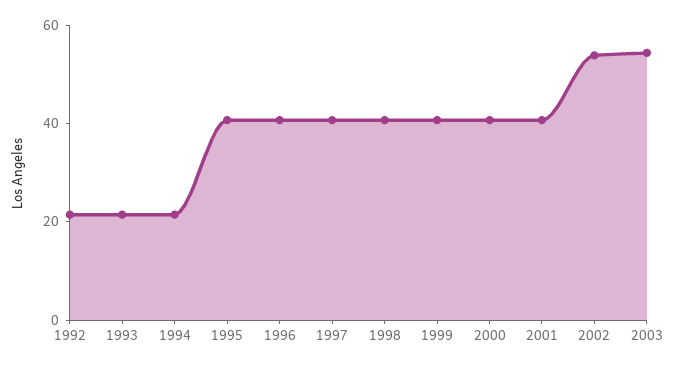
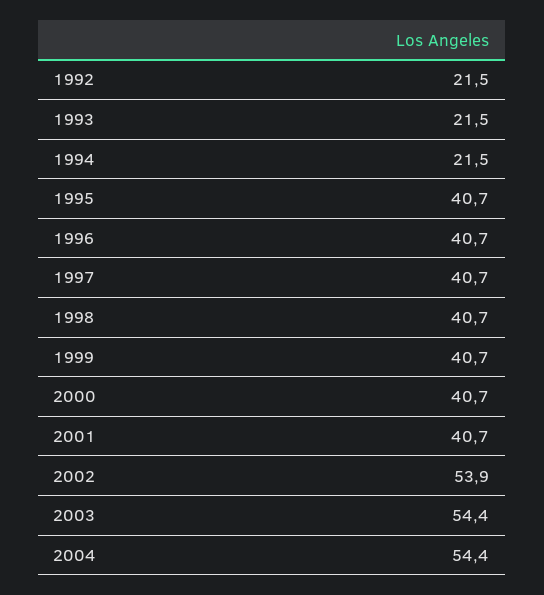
2004: none -> 54.4

